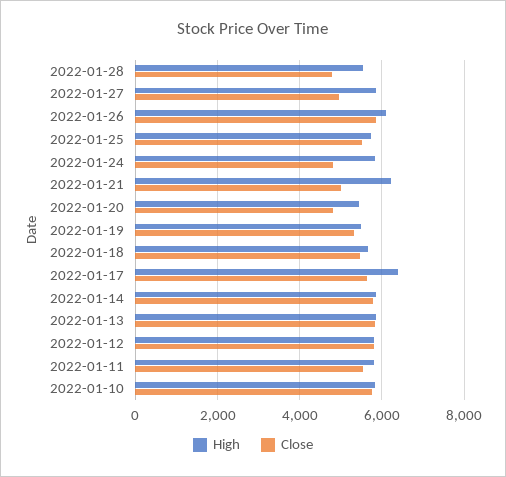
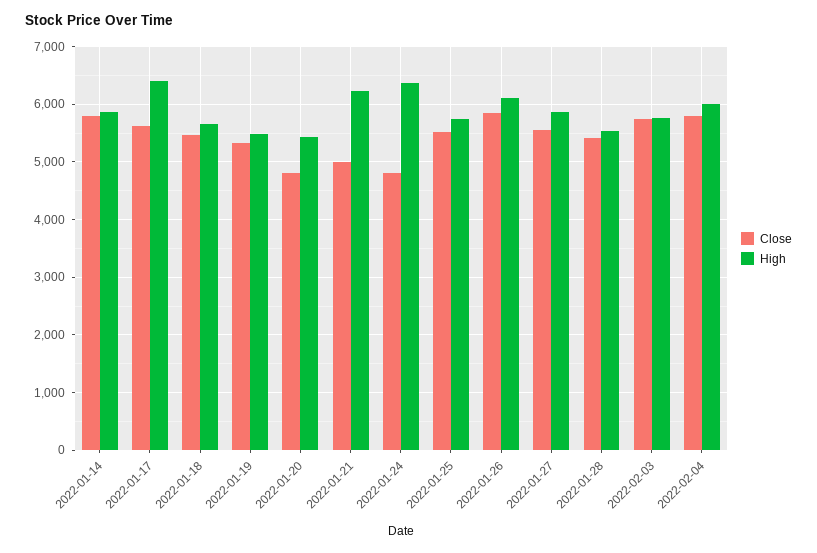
Close, 2022-01-28: 4800 -> 5400
Close, 2022-01-27: 5000 -> 5600
High, 2022-01-24: 5800 -> 6400
High, 2022-01-13: 5800 -> none
Close, 2022-01-13: 5800 -> none
High, 2022-01-12: 5800 -> none
Close, 2022-01-12: 5800 -> none
High, 2022-01-11: 5800 -> none
Close, 2022-01-11: 5600 -> none
High, 2022-01-10: 5800 -> none
Close, 2022-01-10: 5800 -> none
Close, 2022-02-03: none -> 5800
High, 2022-02-03: none -> 5800
Close, 2022-02-04: none -> 5800
High, 2022-02-04: none -> 6000

